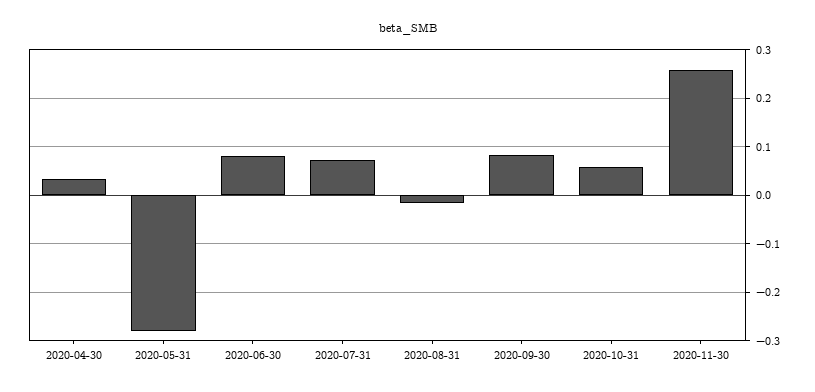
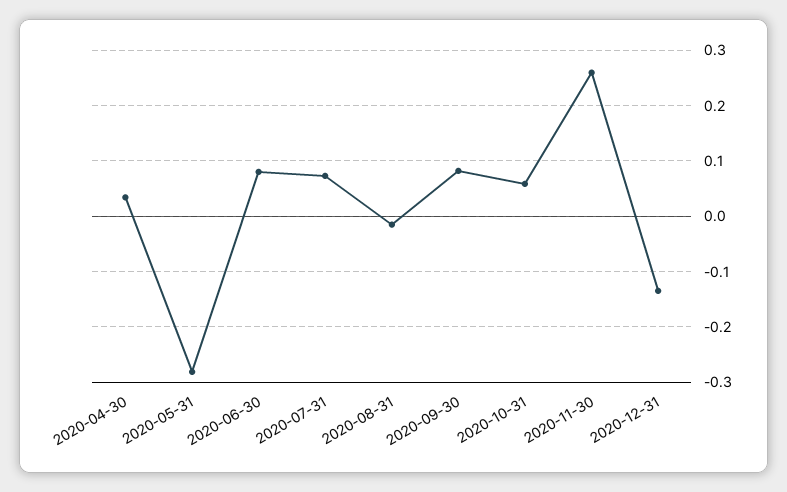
2020-12-31: none -> -0.14

